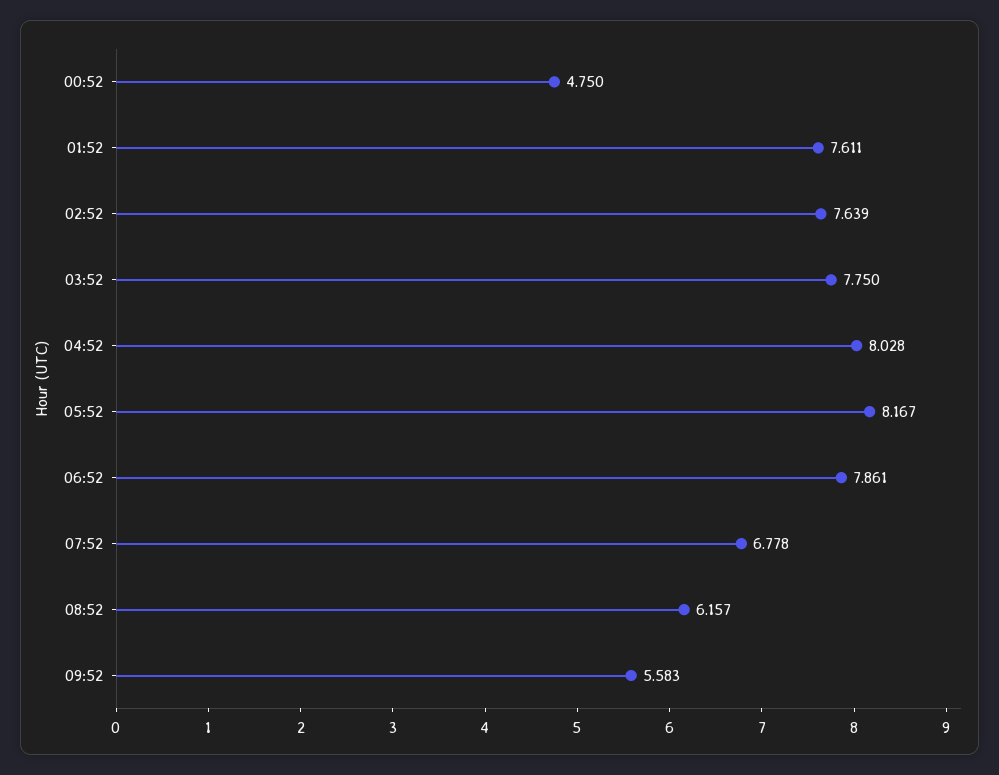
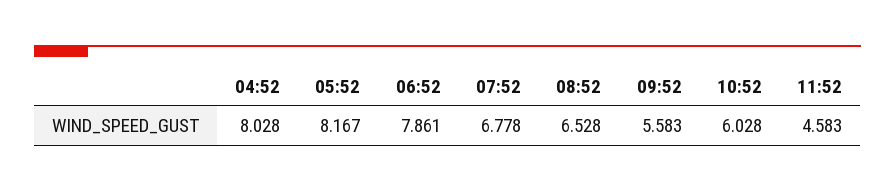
00:52: 4.75 -> none
01:52: 7.611 -> none
02:52: 7.639 -> none
03:52: 7.75 -> none
08:52: 6.157 -> 6.528
10:52: none -> 6.028
11:52: none -> 4.583

